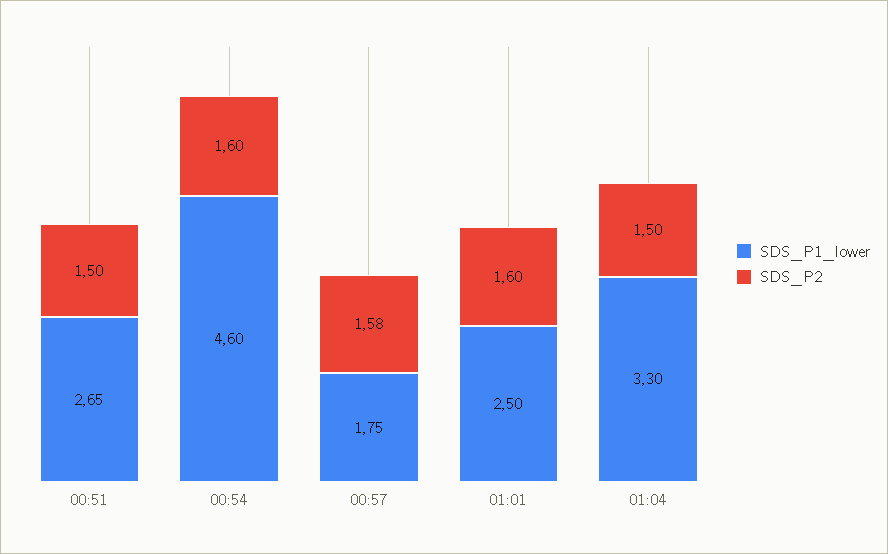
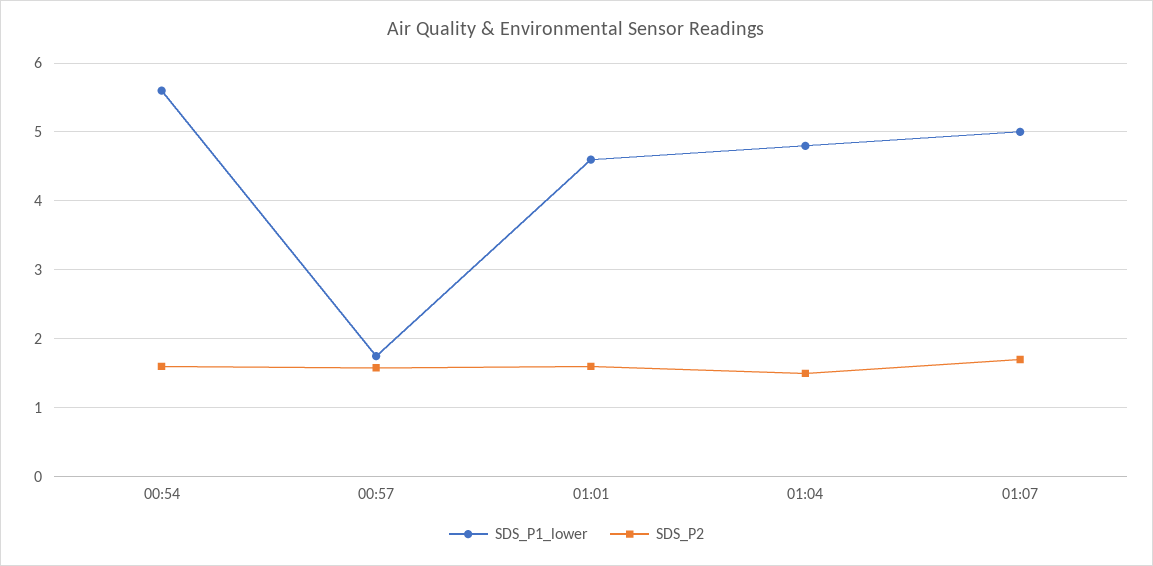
SDS_P1_lower, 00:51: 2.65 -> none
SDS_P2, 00:51: 1.5 -> none
SDS_P1_lower, 00:54: 4.6 -> 5.6
SDS_P1_lower, 01:01: 2.5 -> 4.6
SDS_P1_lower, 01:04: 3.3 -> 4.8
SDS_P1_lower, 01:07: none -> 5
SDS_P2, 01:07: none -> 1.7

